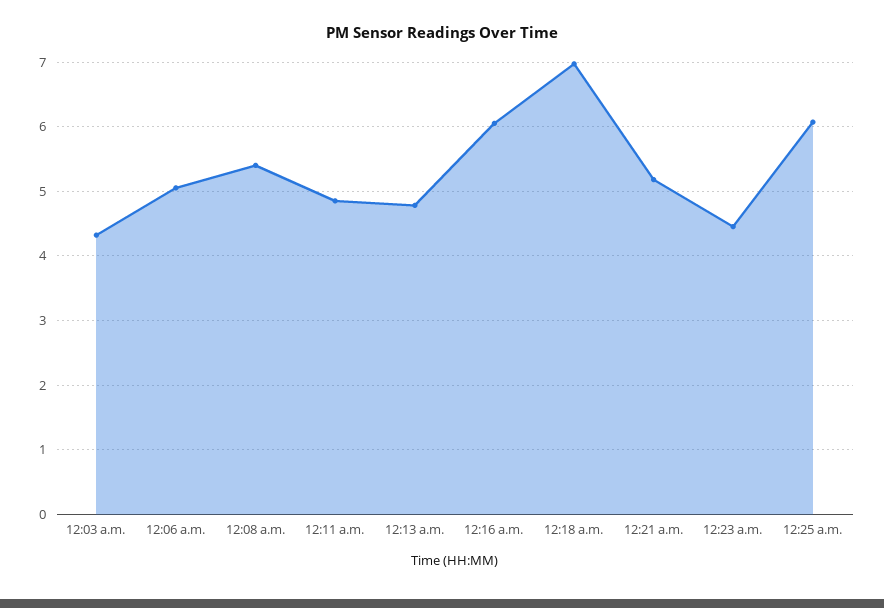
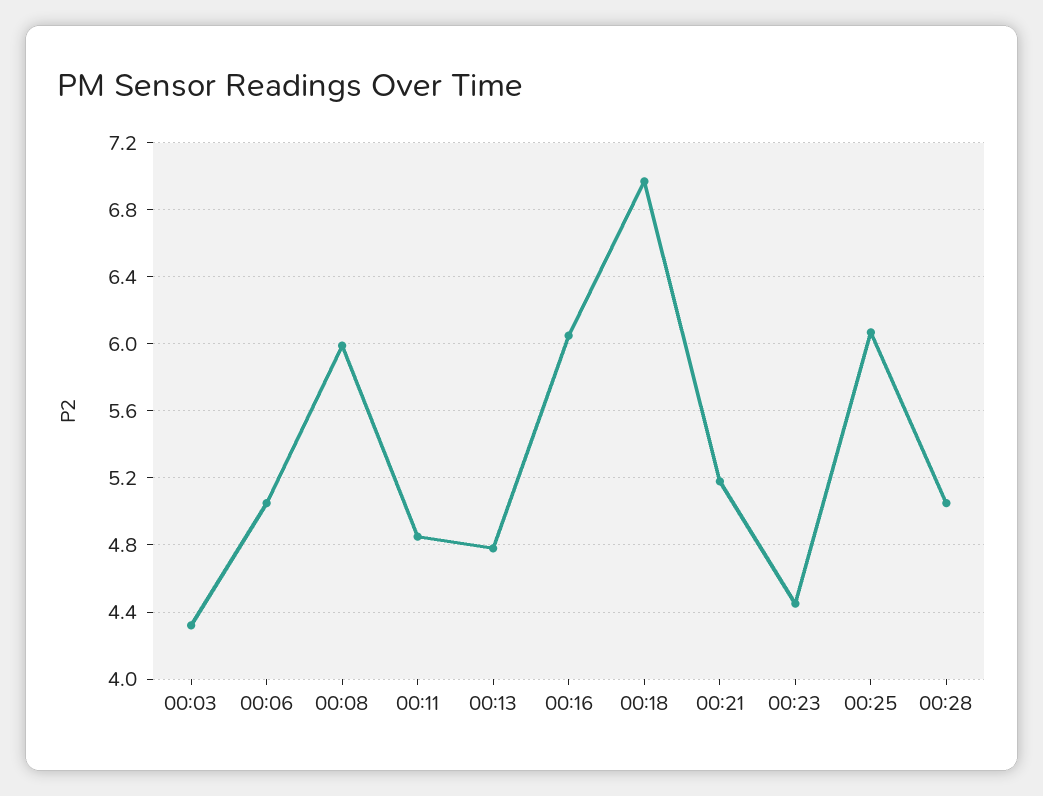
12:08 a.m.: 5.4 -> 6
00:28: none -> 5.05

